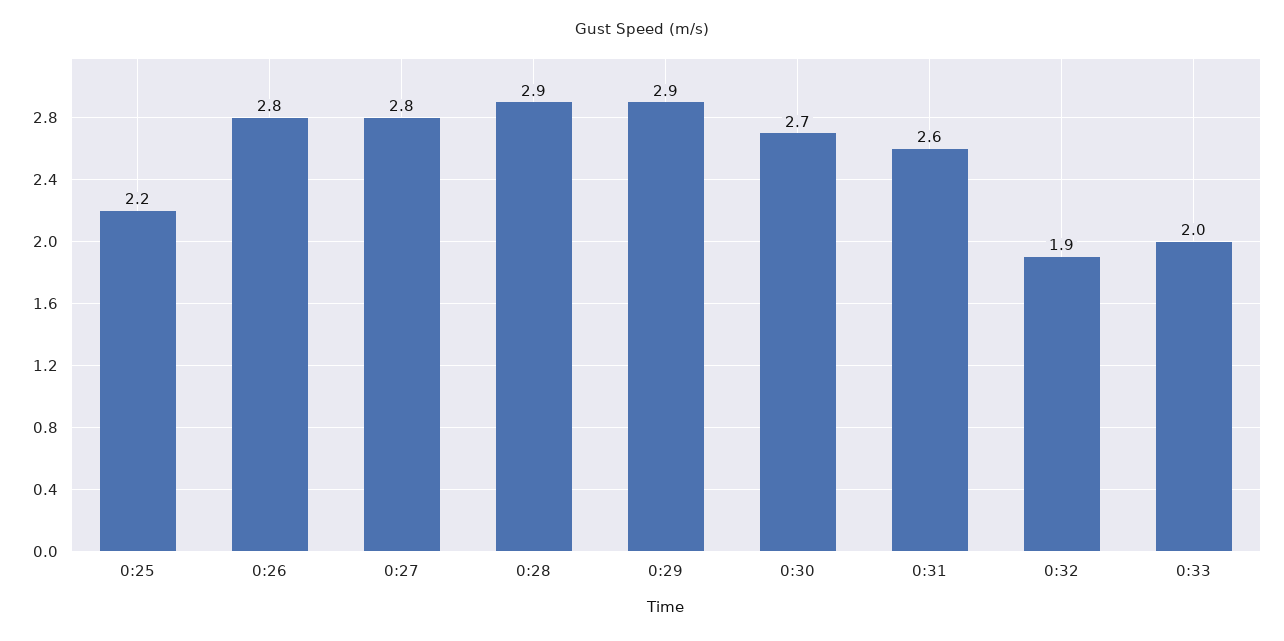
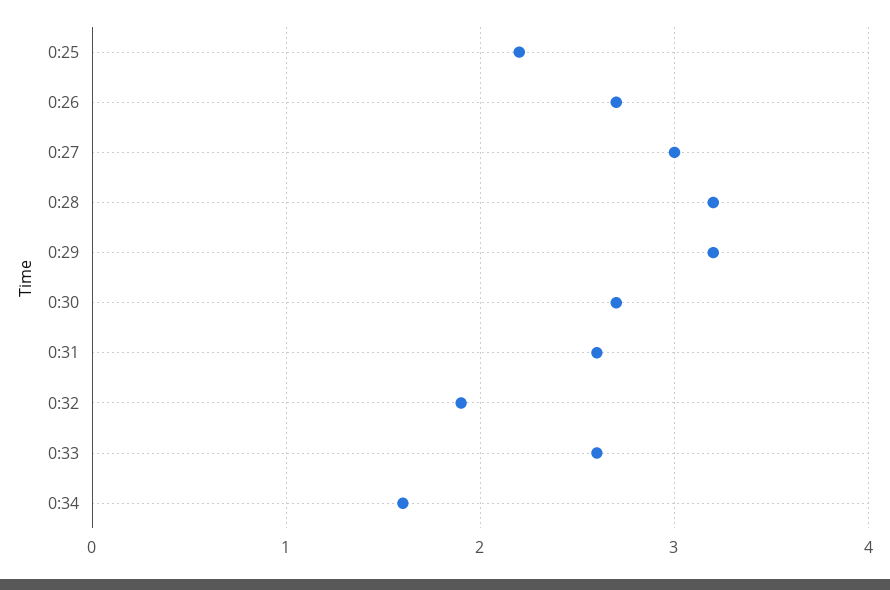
0:26: 2.8 -> 2.7
0:27: 2.8 -> 3
0:28: 2.9 -> 3.2
0:29: 2.9 -> 3.2
0:33: 2 -> 2.6
0:34: none -> 1.6

